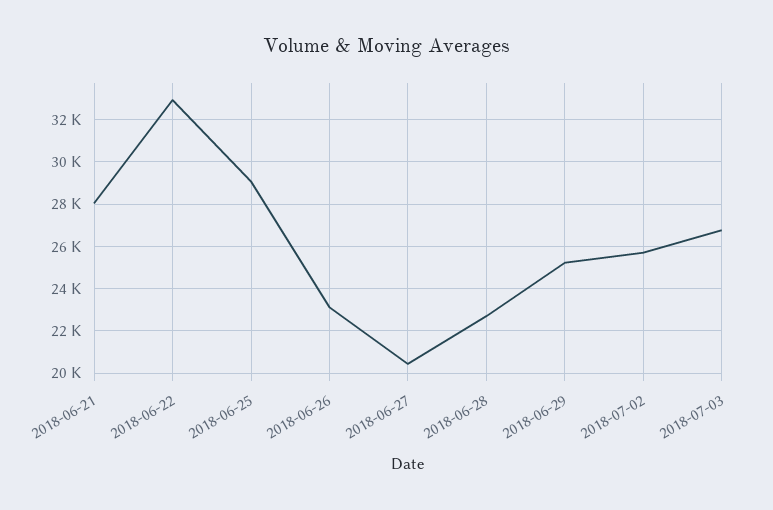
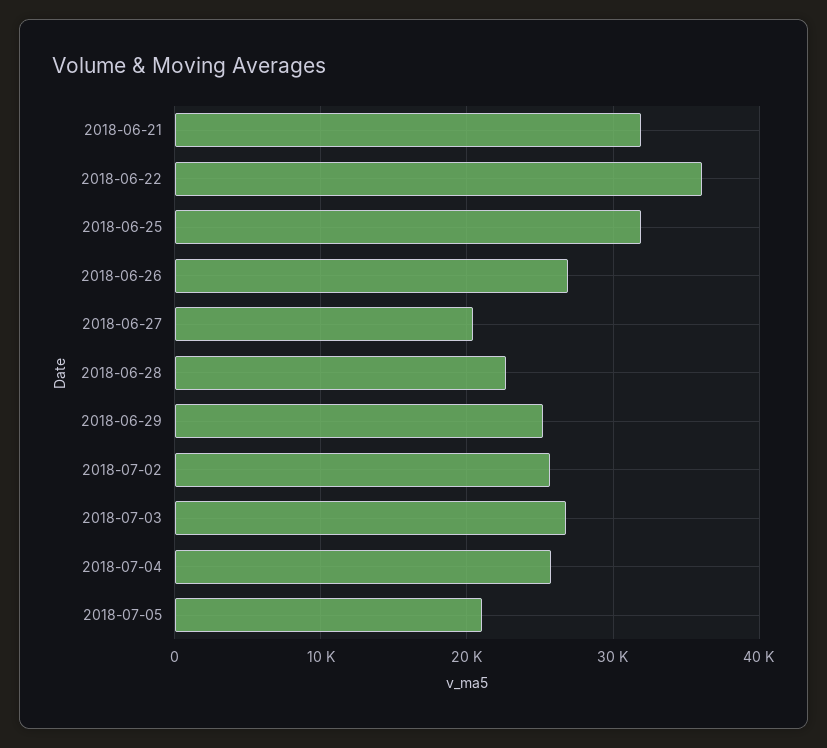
2018-06-21: 28000 -> 32000
2018-06-22: 33000 -> 36000
2018-06-25: 29000 -> 32000
2018-06-26: 23000 -> 27000
2018-07-04: none -> 26000
2018-07-05: none -> 21000

